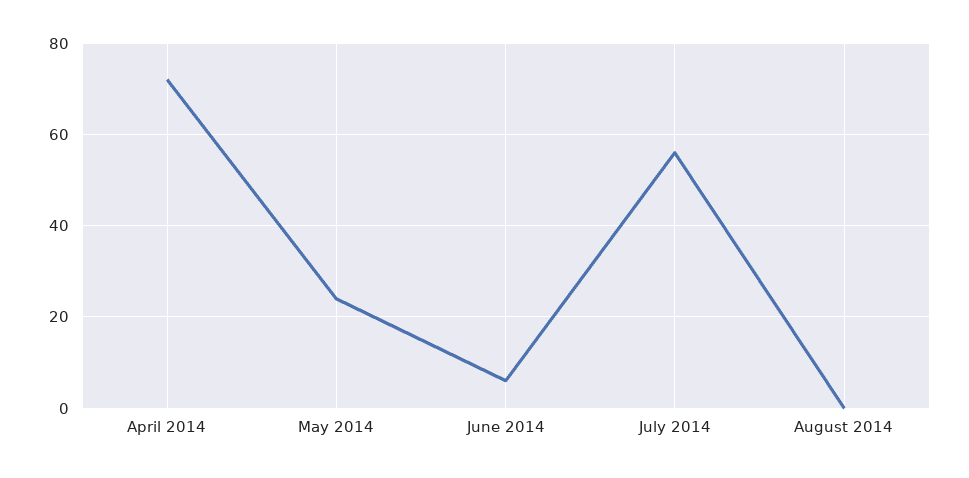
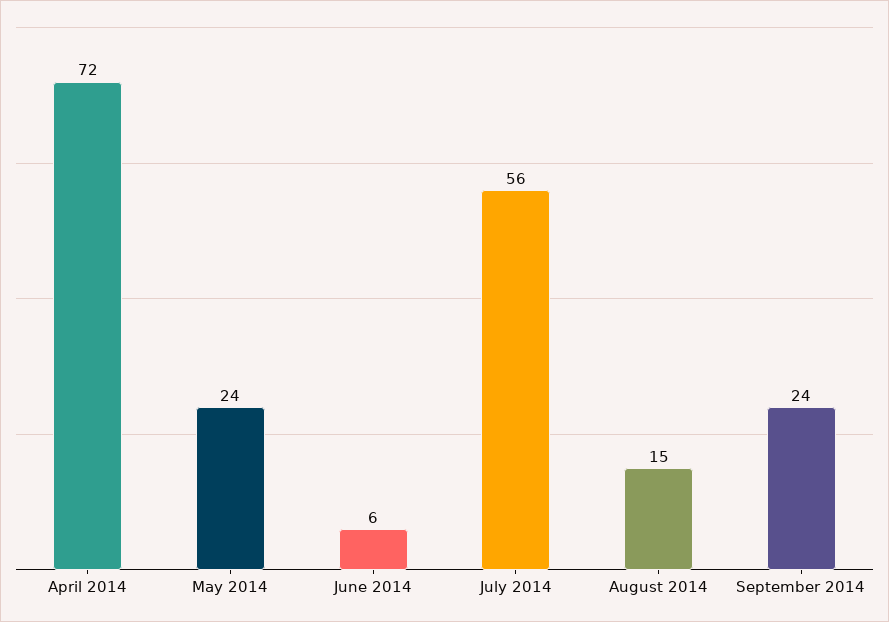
August 2014: 0 -> 15
September 2014: none -> 24

